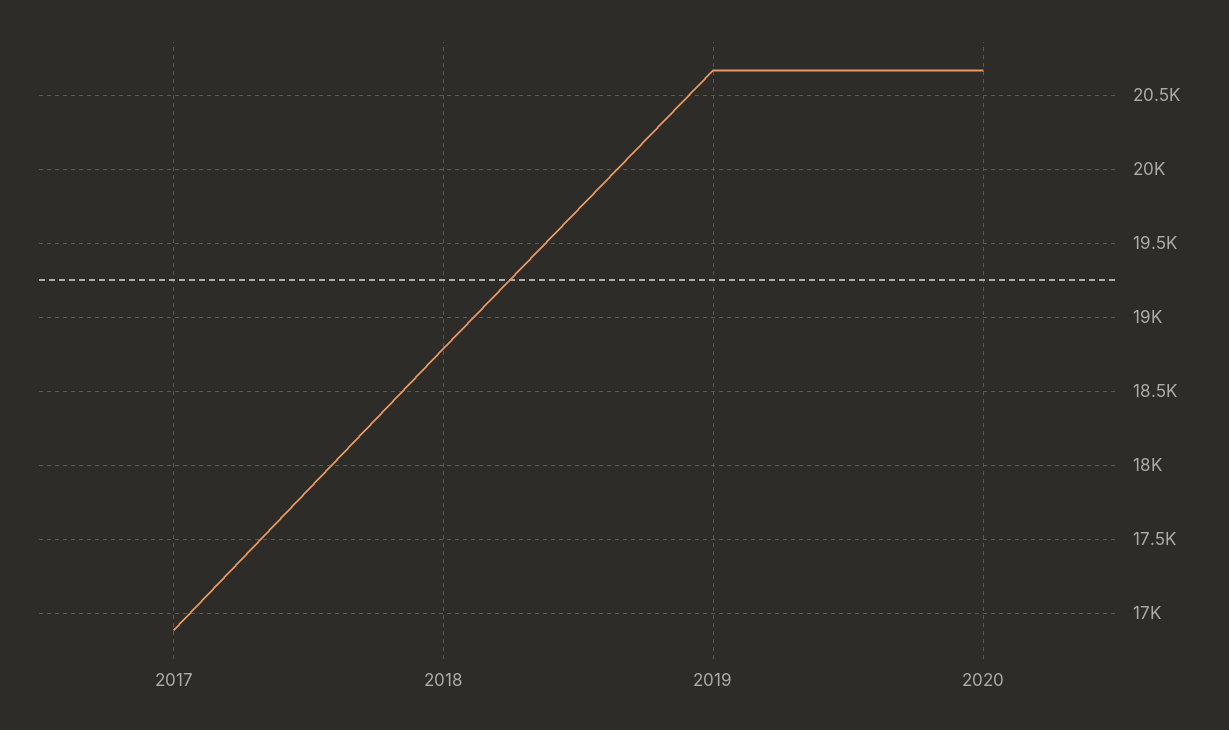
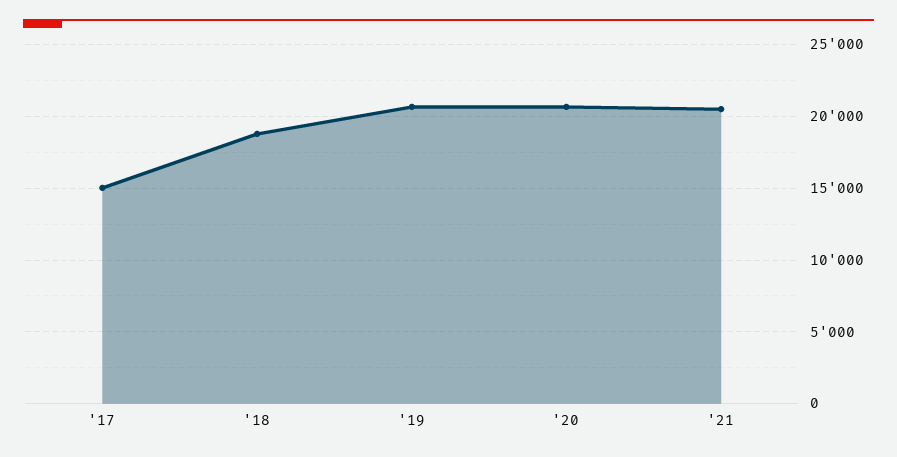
2017: 16900 -> 15000
'21: none -> 20500

